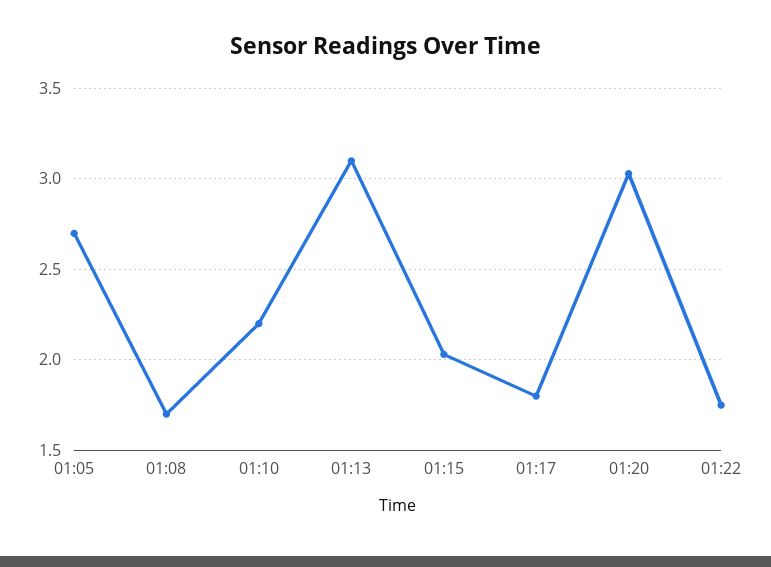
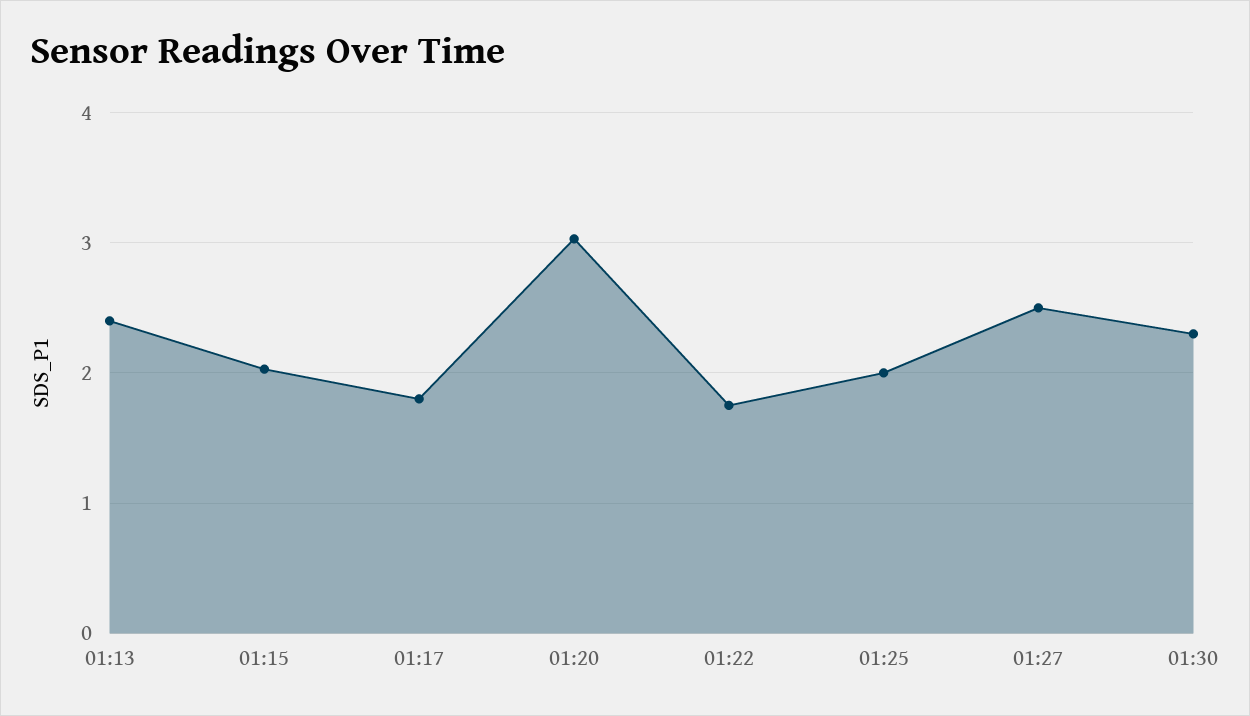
01:05: 2.7 -> none
01:08: 1.7 -> none
01:10: 2.2 -> none
01:13: 3.1 -> 2.4
01:25: none -> 2
01:27: none -> 2.5
01:30: none -> 2.3

